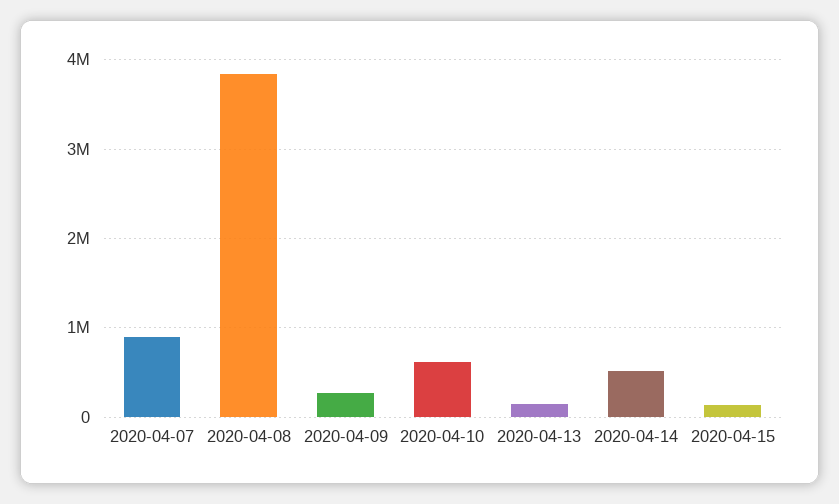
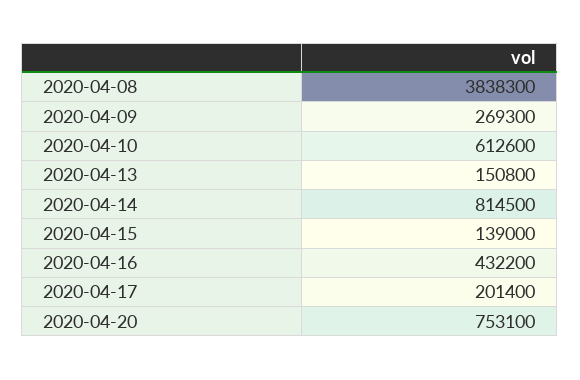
2020-04-07: 900000 -> none
2020-04-14: 500000 -> 814500
2020-04-16: none -> 432200
2020-04-17: none -> 201400
2020-04-20: none -> 753100

